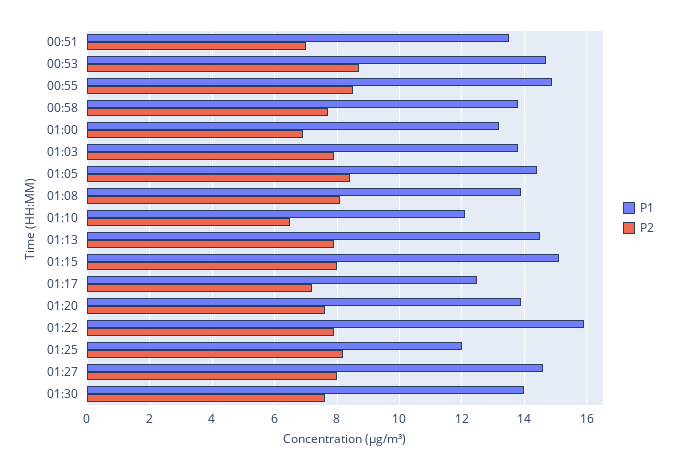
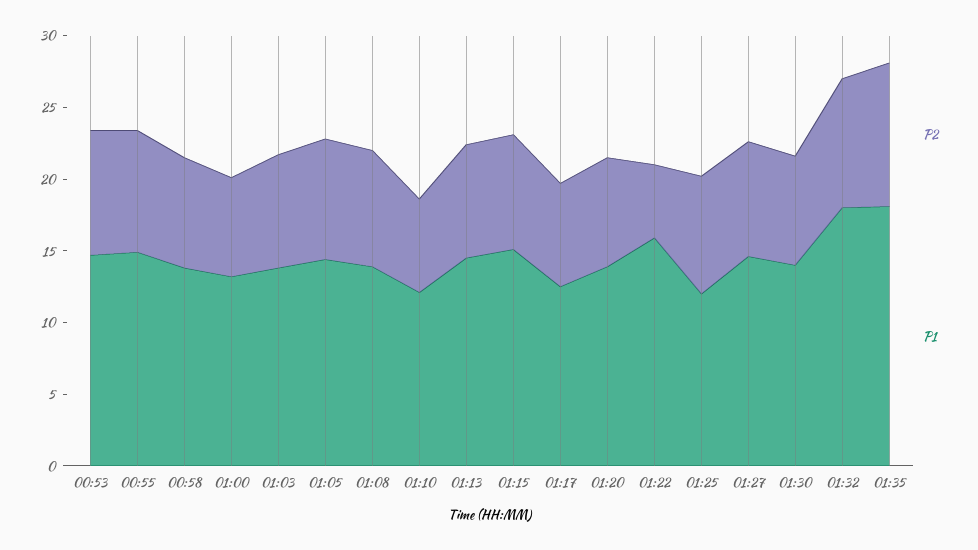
P1, 00:51: 13.5 -> none
P2, 00:51: 7 -> none
P2, 01:22: 8 -> 5
P2, 01:32: none -> 9
P1, 01:32: none -> 18
P2, 01:35: none -> 10
P1, 01:35: none -> 18

